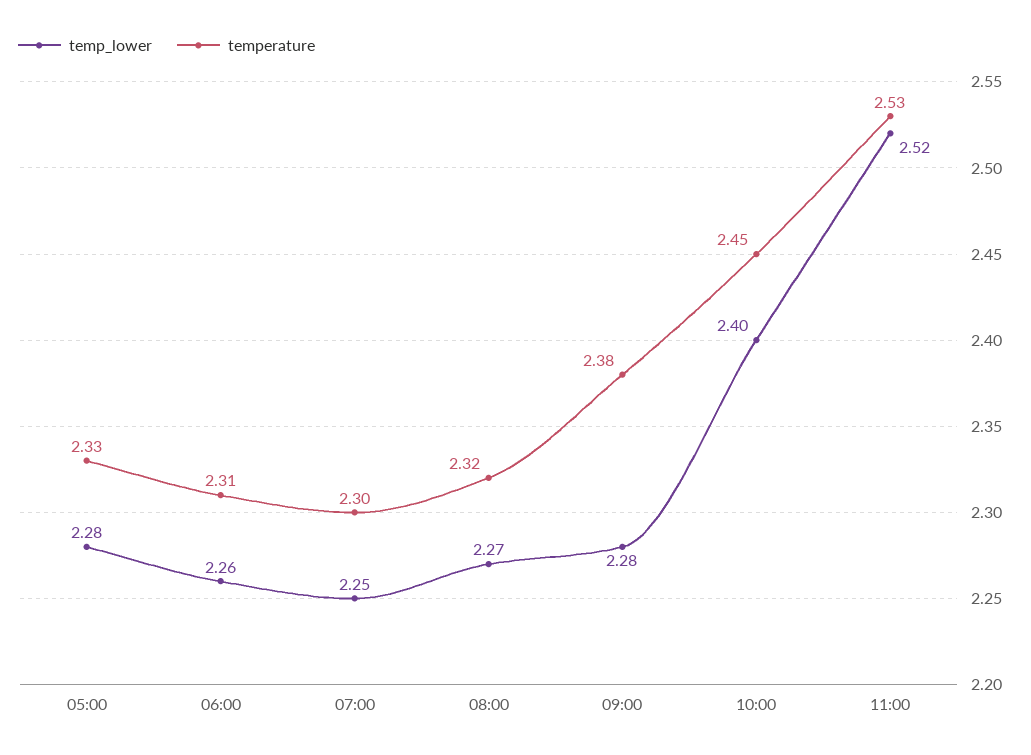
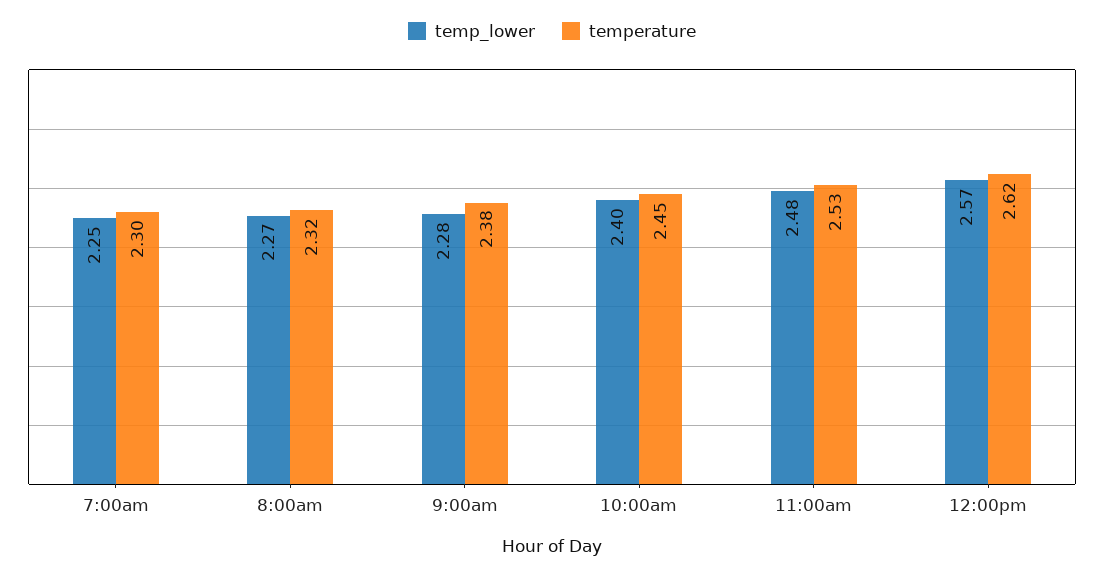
temp_lower, 05:00: 2.28 -> none
temperature, 05:00: 2.33 -> none
temp_lower, 06:00: 2.26 -> none
temperature, 06:00: 2.31 -> none
temp_lower, 11:00: 2.52 -> 2.48
temp_lower, 12:00pm: none -> 2.57
temperature, 12:00pm: none -> 2.62

